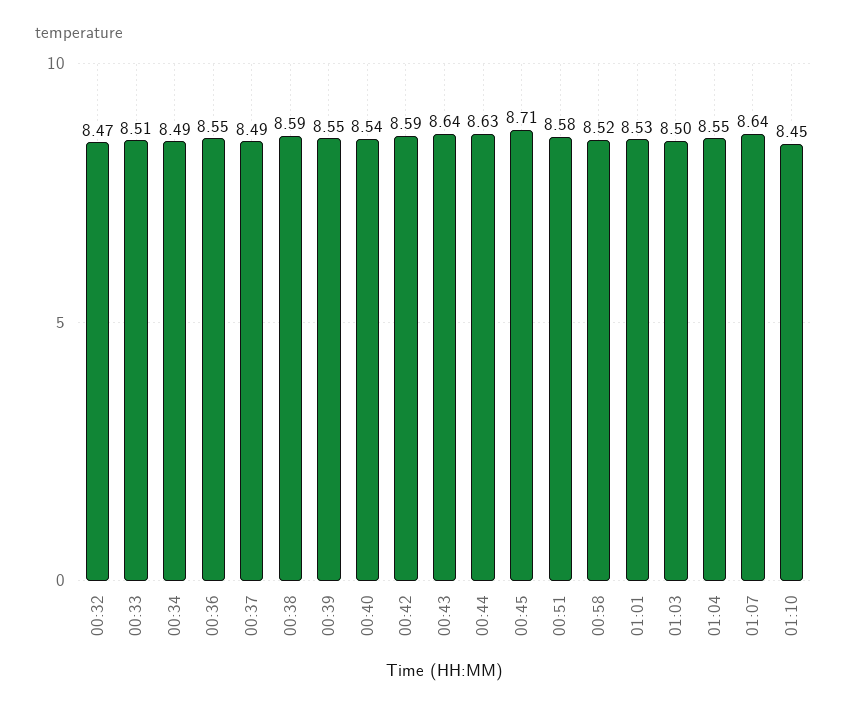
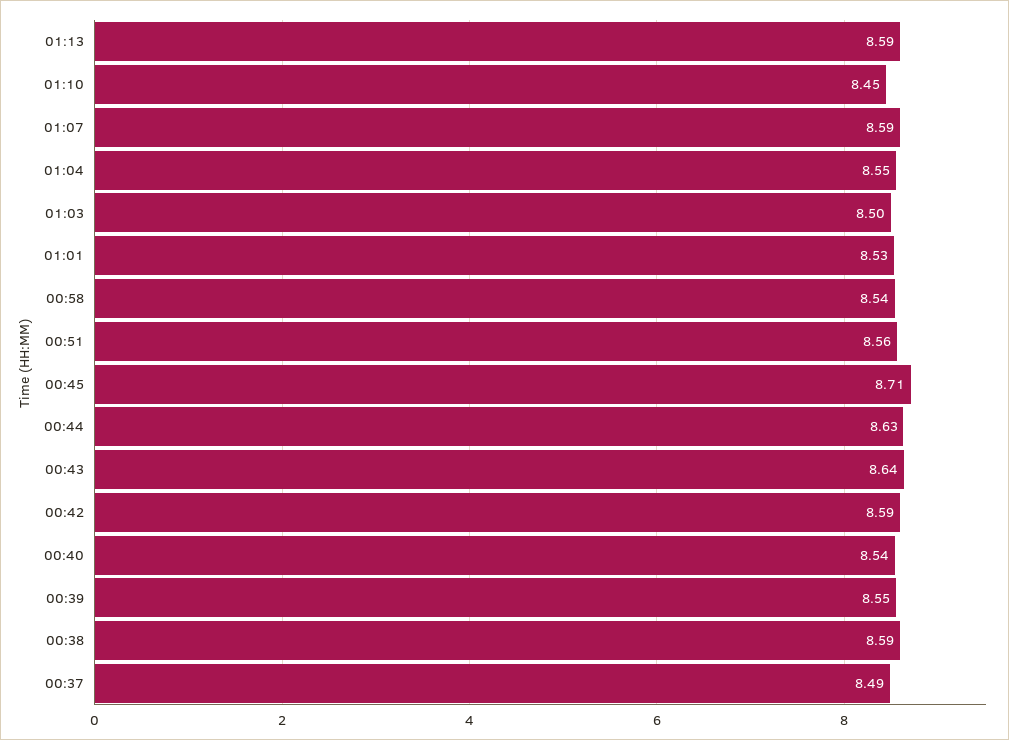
00:32: 8.47 -> none
00:33: 8.51 -> none
00:34: 8.49 -> none
00:36: 8.55 -> none
00:51: 8.58 -> 8.56
00:58: 8.52 -> 8.54
01:07: 8.64 -> 8.59
01:13: none -> 8.59

